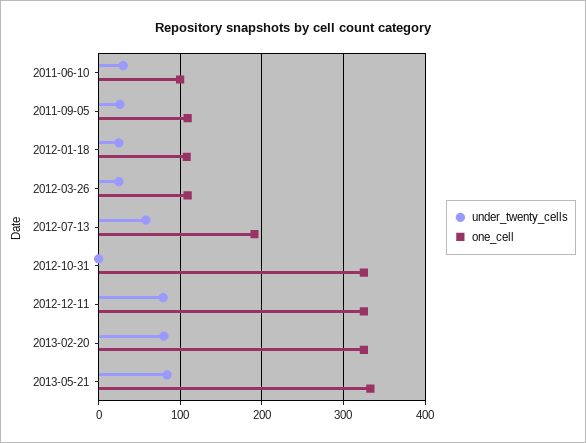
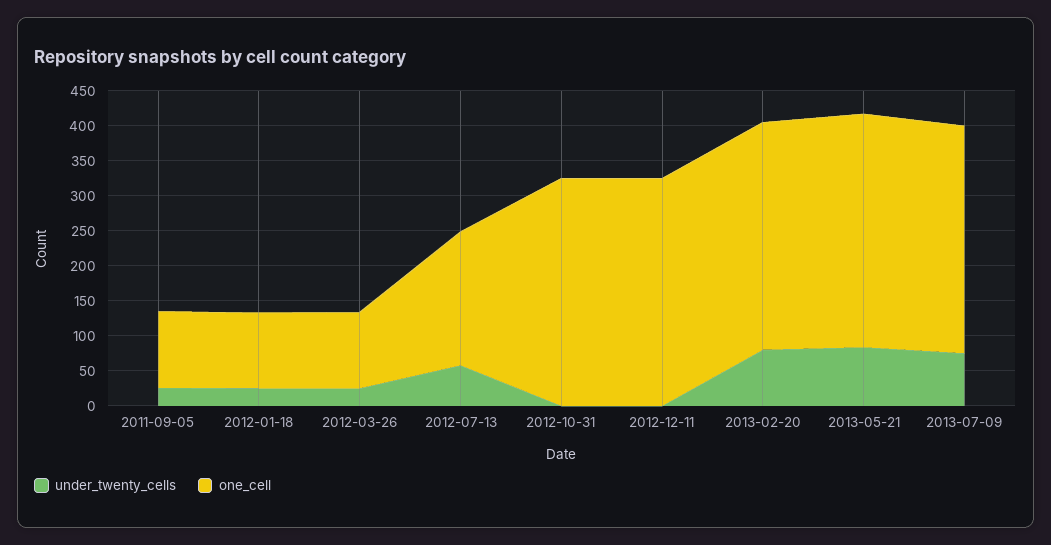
under_twenty_cells, 2011-06-10: 30 -> none
one_cell, 2011-06-10: 100 -> none
under_twenty_cells, 2012-12-11: 80 -> 0
under_twenty_cells, 2013-07-09: none -> 75
one_cell, 2013-07-09: none -> 325

